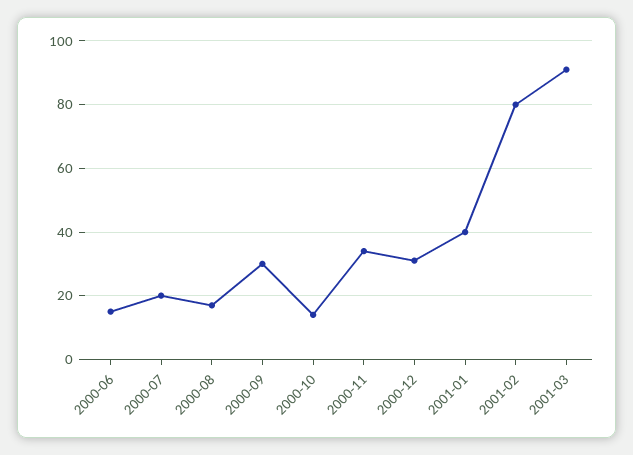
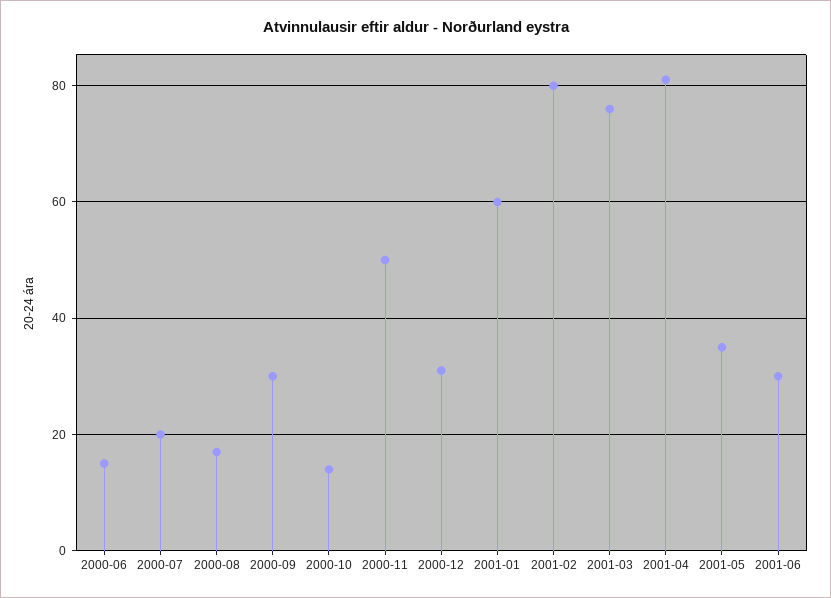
2000-11: 35 -> 50
2001-01: 40 -> 60
2001-03: 90 -> 75
2001-04: none -> 80
2001-05: none -> 35
2001-06: none -> 30

